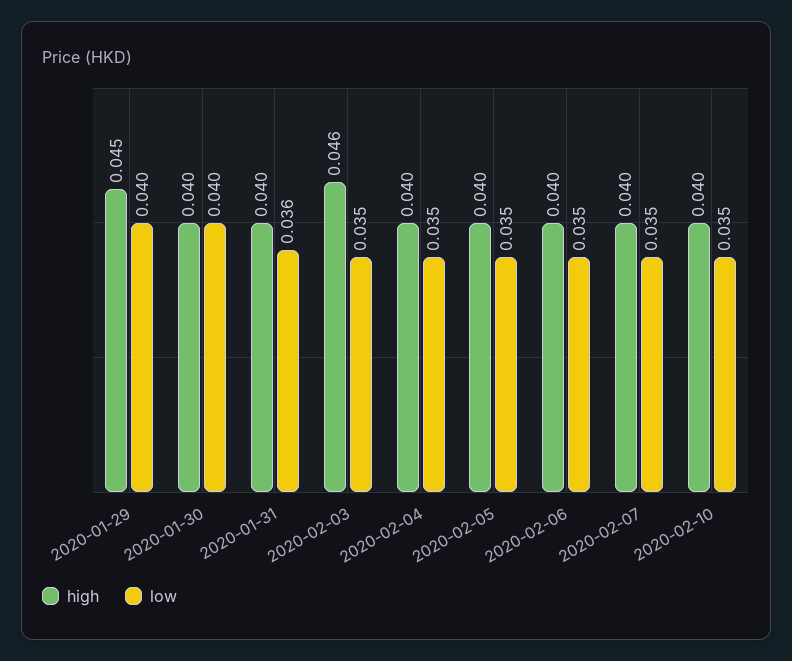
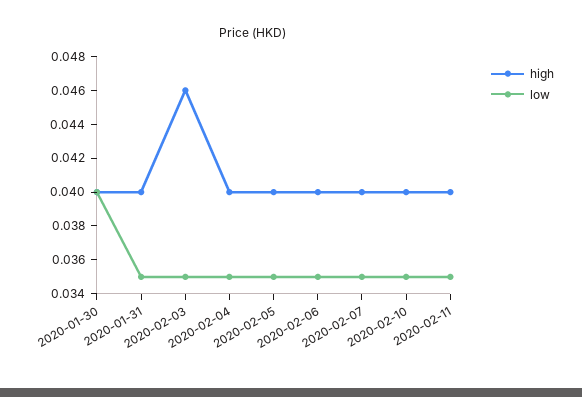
high, 2020-01-29: 0.045 -> none
low, 2020-01-29: 0.04 -> none
low, 2020-01-31: 0.036 -> 0.035
high, 2020-02-11: none -> 0.04
low, 2020-02-11: none -> 0.035

